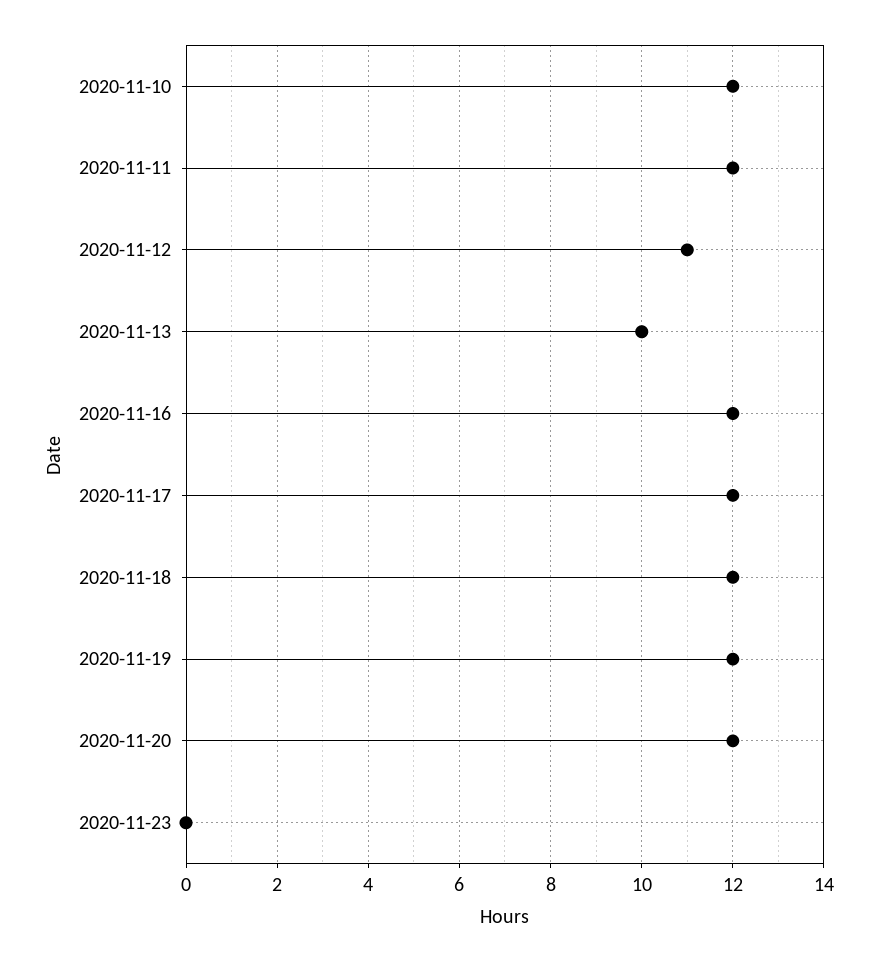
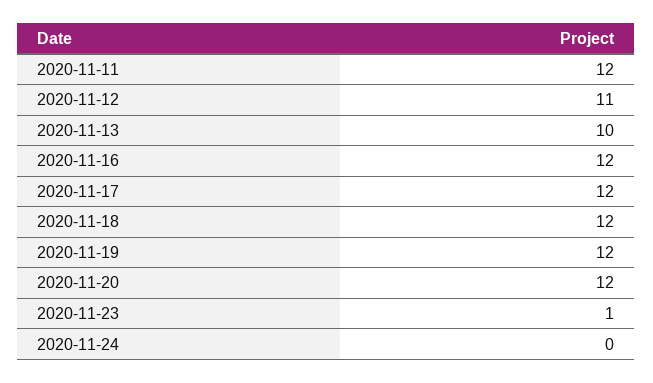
2020-11-10: 12 -> none
2020-11-23: 0 -> 1
2020-11-24: none -> 0

